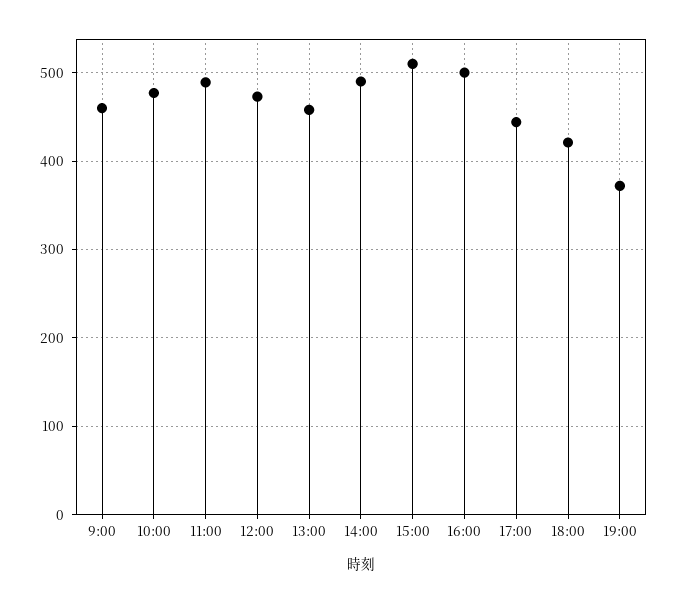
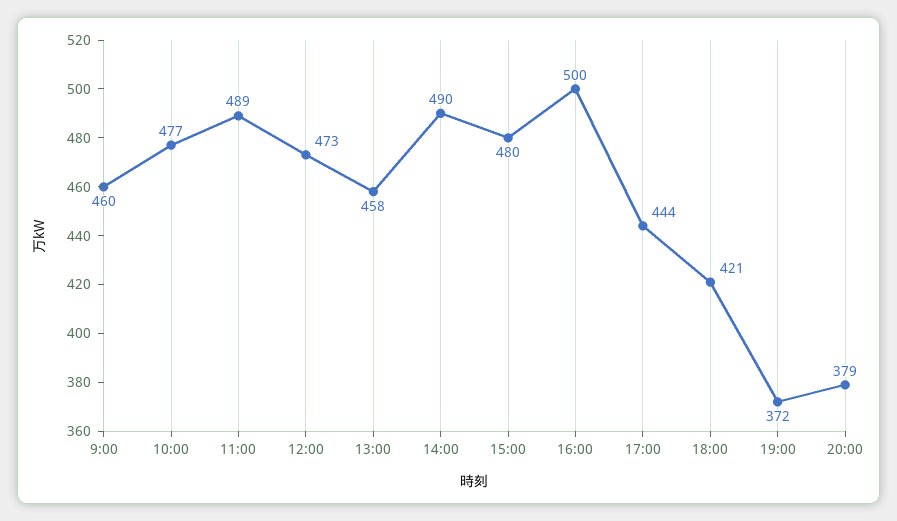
15:00: 510 -> 480
20:00: none -> 379

